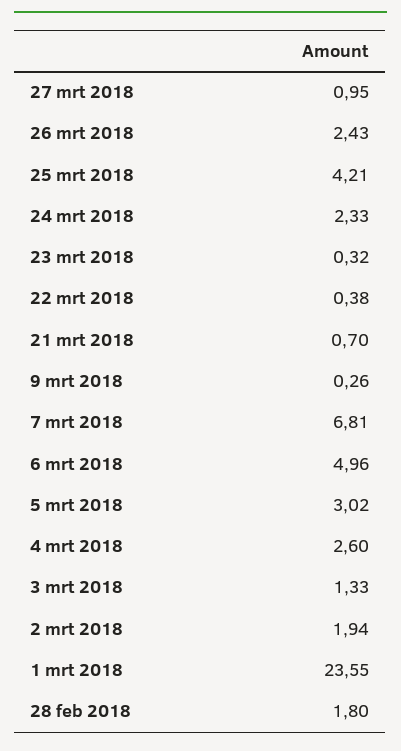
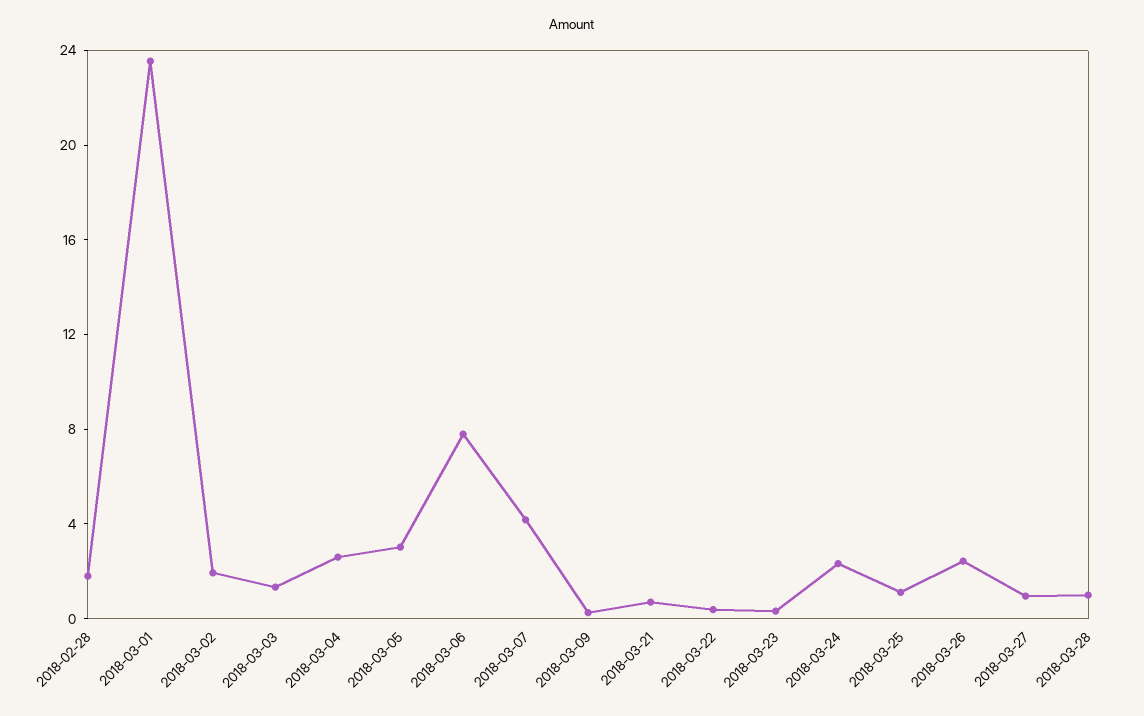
25 mrt 2018: 4.21 -> 1
7 mrt 2018: 6.81 -> 4
6 mrt 2018: 4.96 -> 8
2018-03-28: none -> 1

